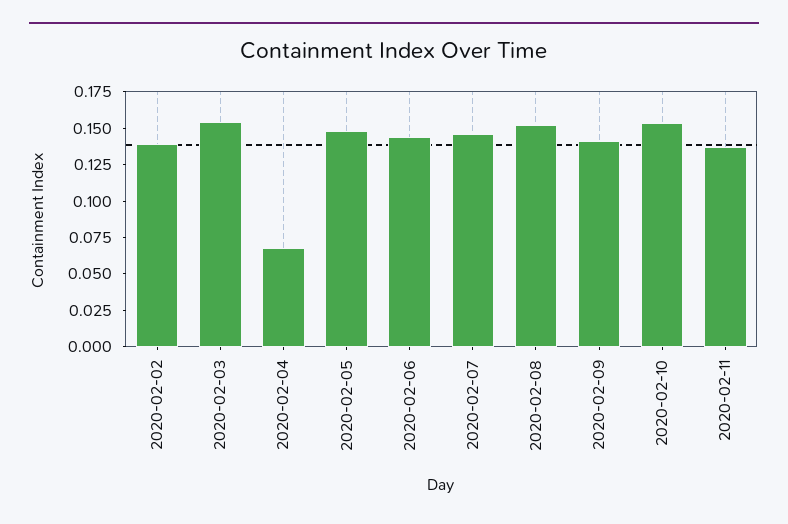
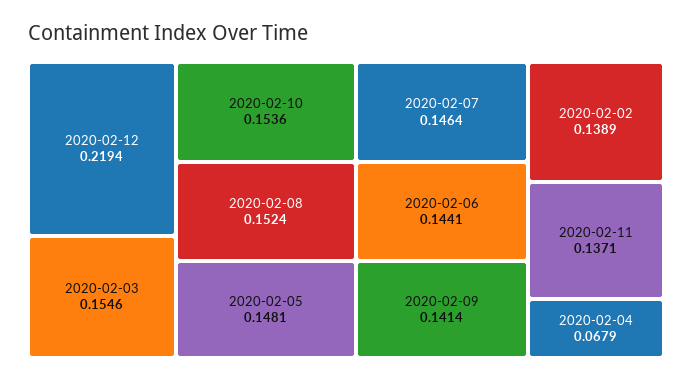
2020-02-12: none -> 0.2194

